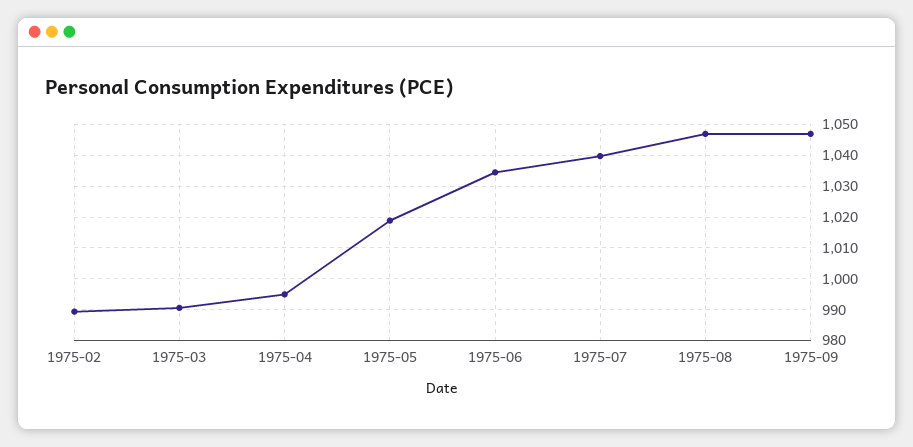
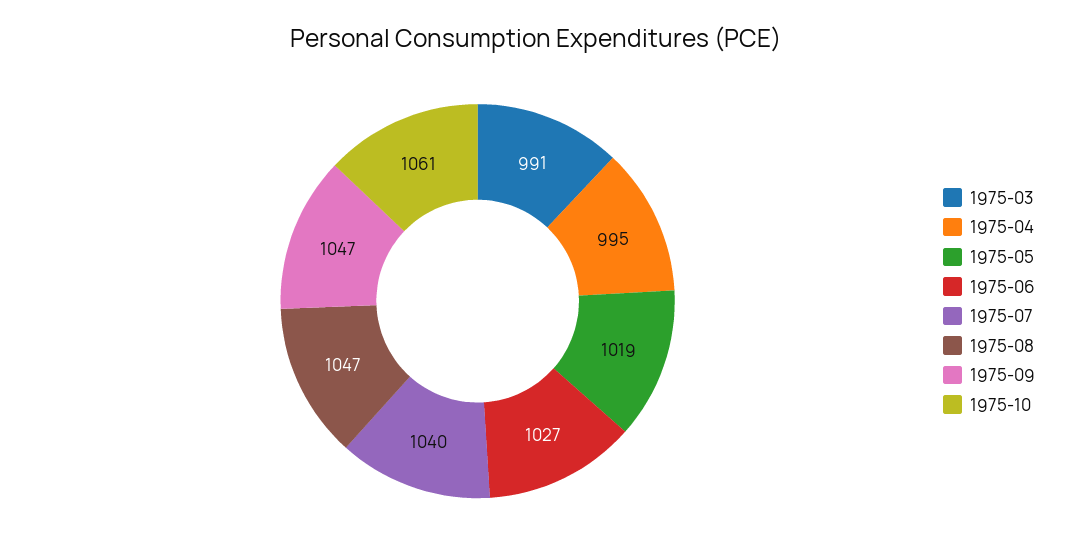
1975-02: 990 -> none
1975-06: 1034 -> 1027
1975-10: none -> 1061

